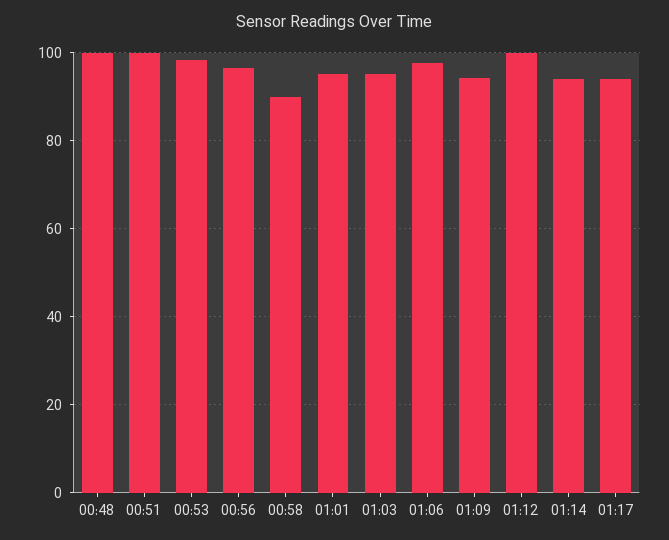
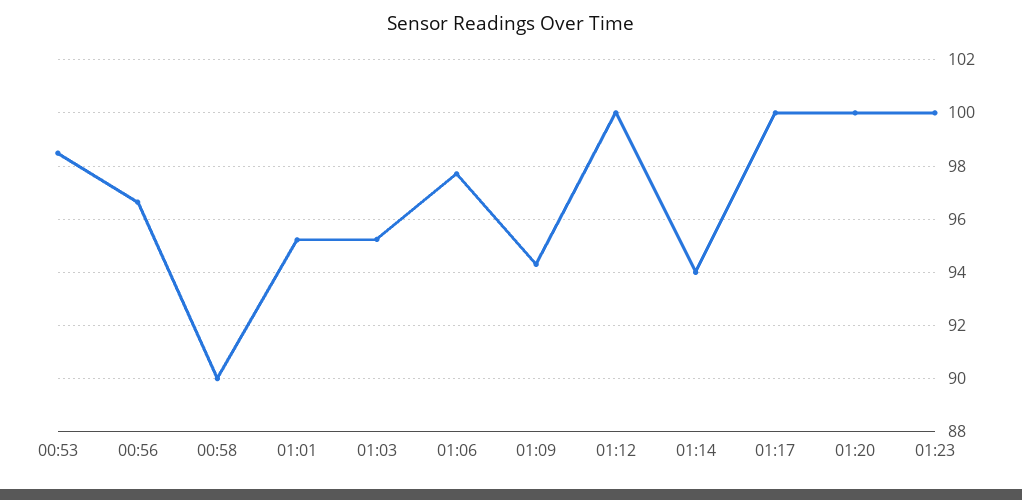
00:48: 100 -> none
00:51: 100 -> none
01:17: 94 -> 100
01:20: none -> 100
01:23: none -> 100

